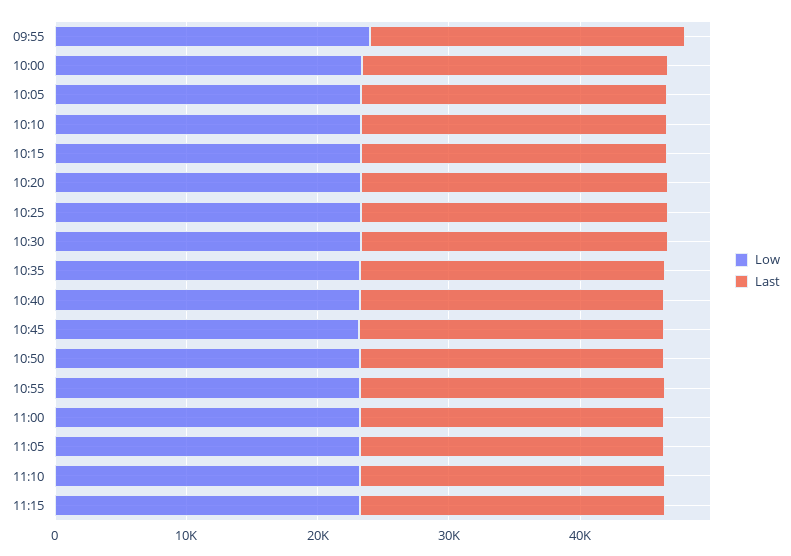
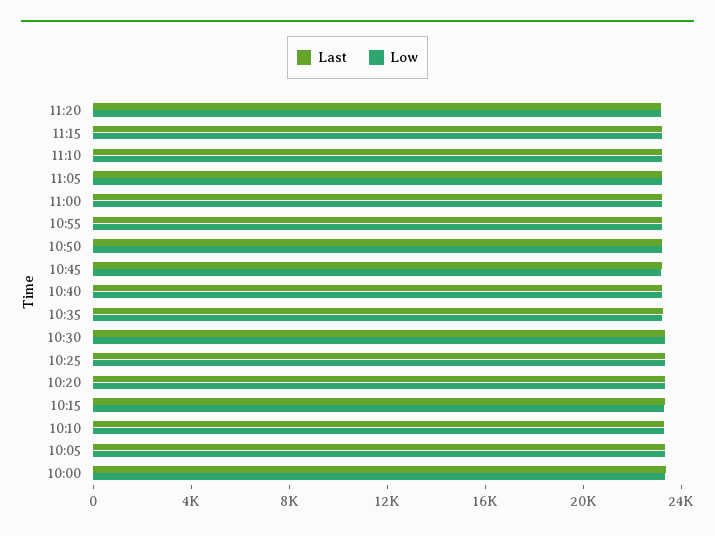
Low, 09:55: 24000 -> none
Last, 09:55: 24000 -> none
Last, 11:20: none -> 23000
Low, 11:20: none -> 23000

